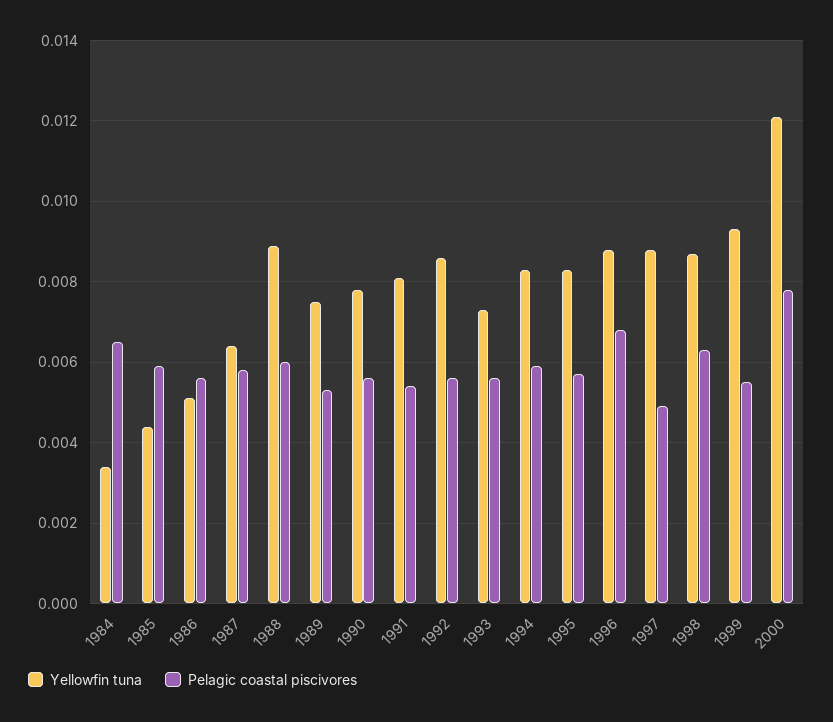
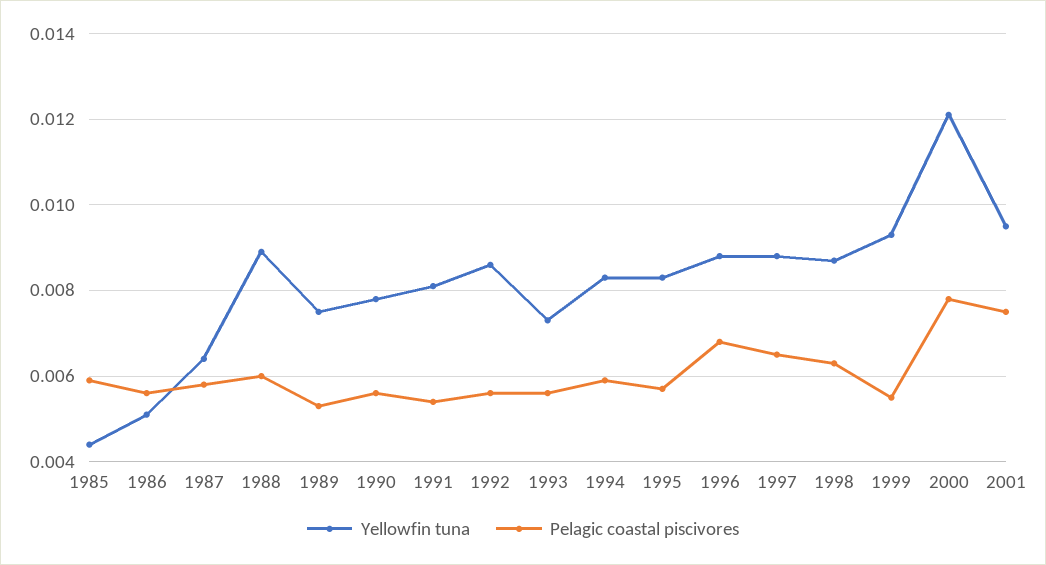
Yellowfin tuna, 1984: 0.0035 -> none
Pelagic coastal piscivores, 1984: 0.0065 -> none
Pelagic coastal piscivores, 1997: 0.005 -> 0.0065
Yellowfin tuna, 2001: none -> 0.0095
Pelagic coastal piscivores, 2001: none -> 0.0075

